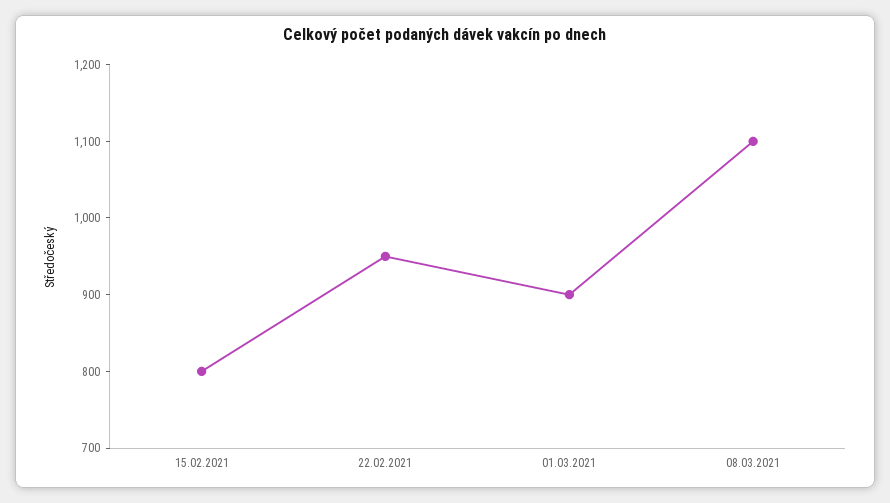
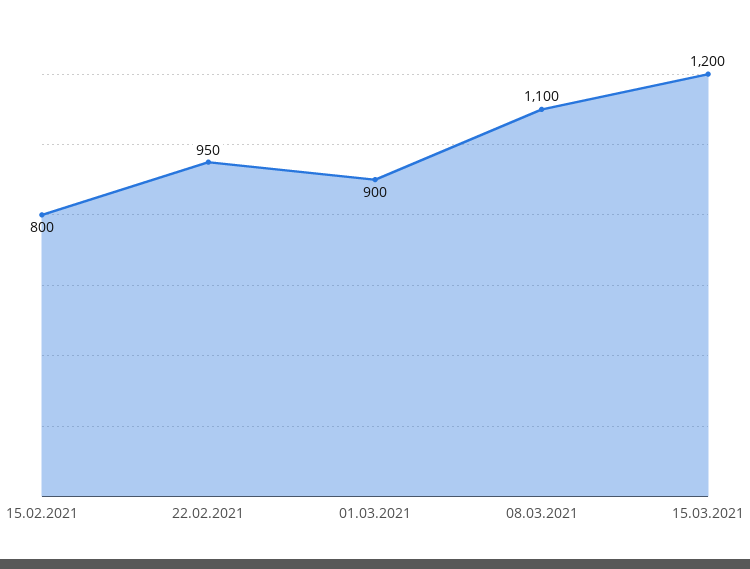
15.03.2021: none -> 1200

